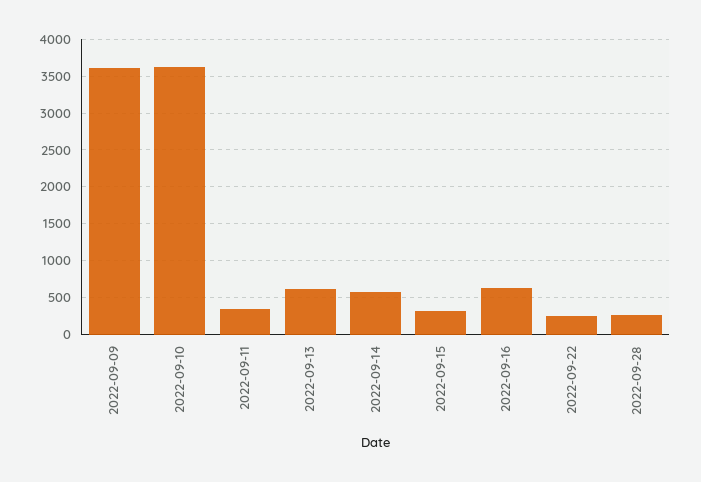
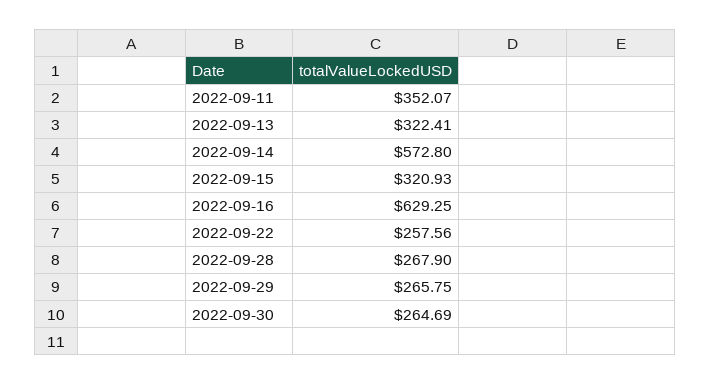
2022-09-09: 3600 -> none
2022-09-10: 3600 -> none
2022-09-13: 600 -> 322.41
2022-09-29: none -> 265.75
2022-09-30: none -> 264.69

